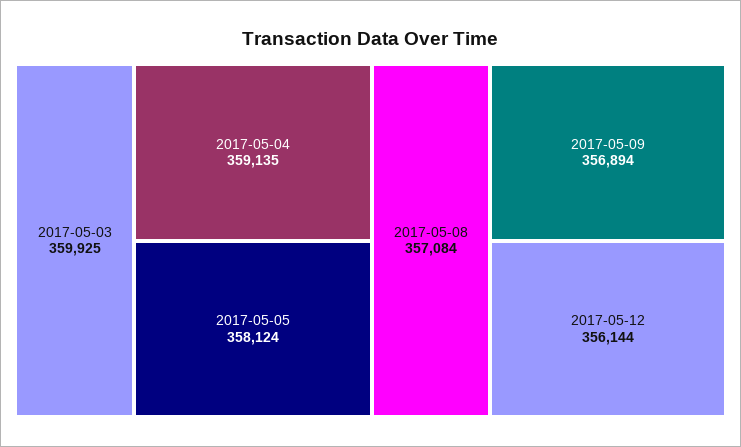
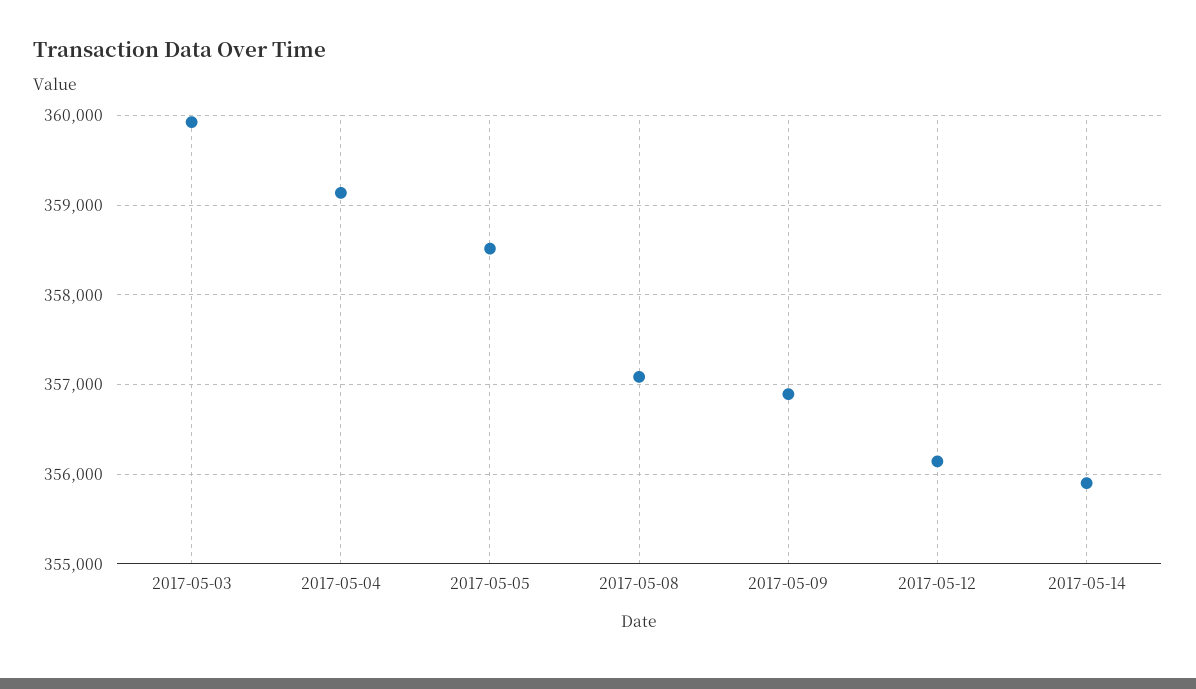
2017-05-05: 358124 -> 358500
2017-05-14: none -> 355900

